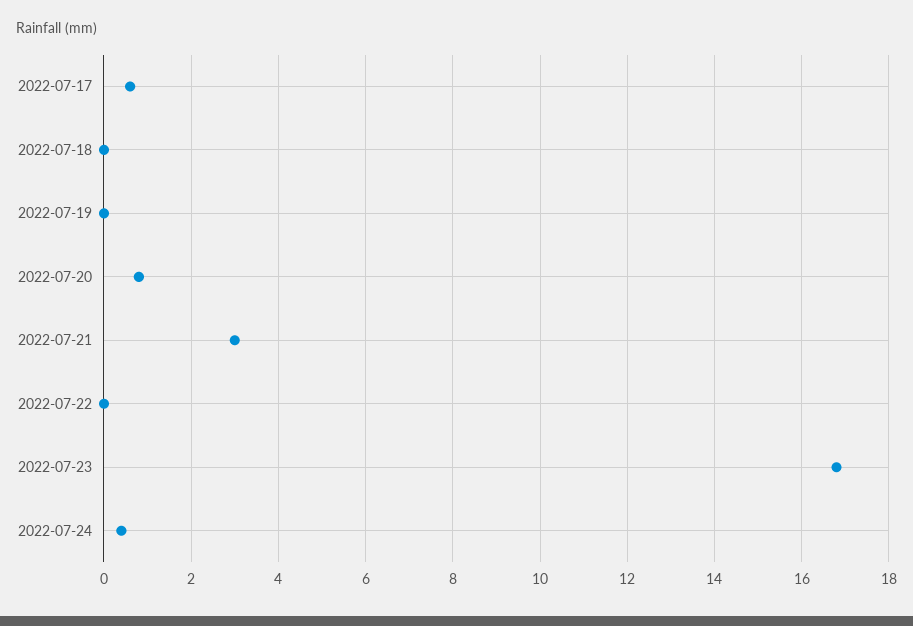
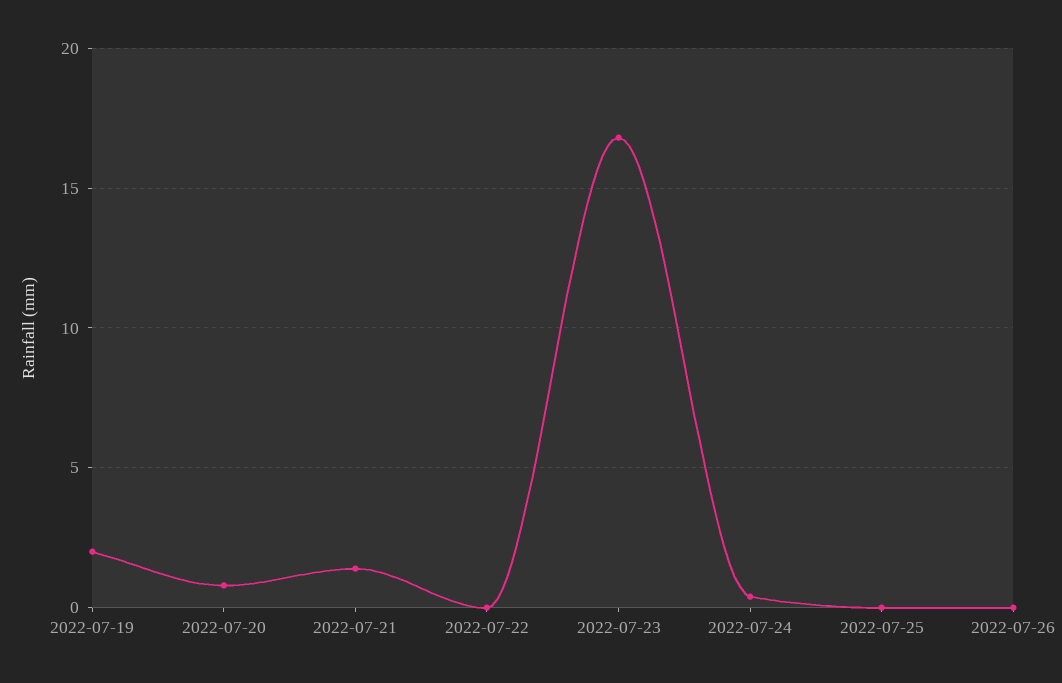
2022-07-17: 0.5 -> none
2022-07-18: 0 -> none
2022-07-19: 0 -> 2
2022-07-21: 3 -> 1.5
2022-07-25: none -> 0
2022-07-26: none -> 0

